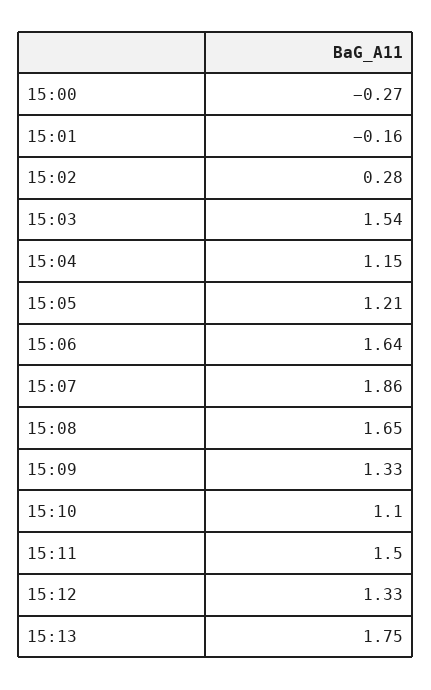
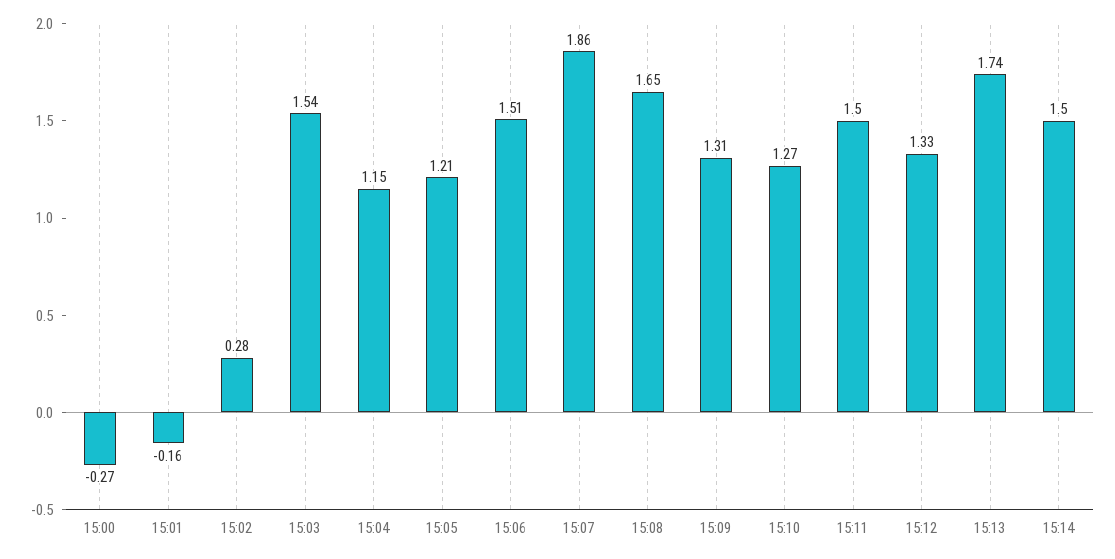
15:06: 1.64 -> 1.51
15:09: 1.33 -> 1.31
15:10: 1.1 -> 1.27
15:13: 1.75 -> 1.74
15:14: none -> 1.5

